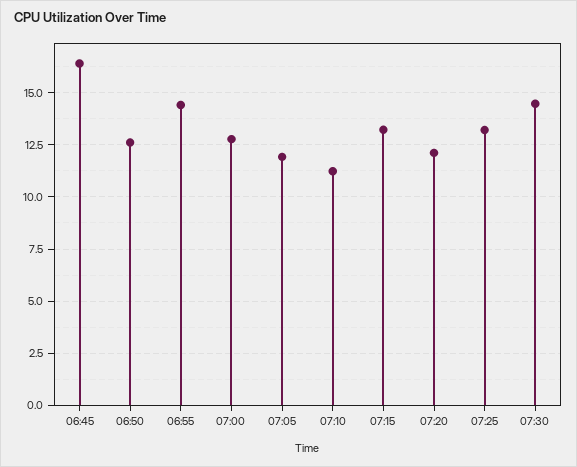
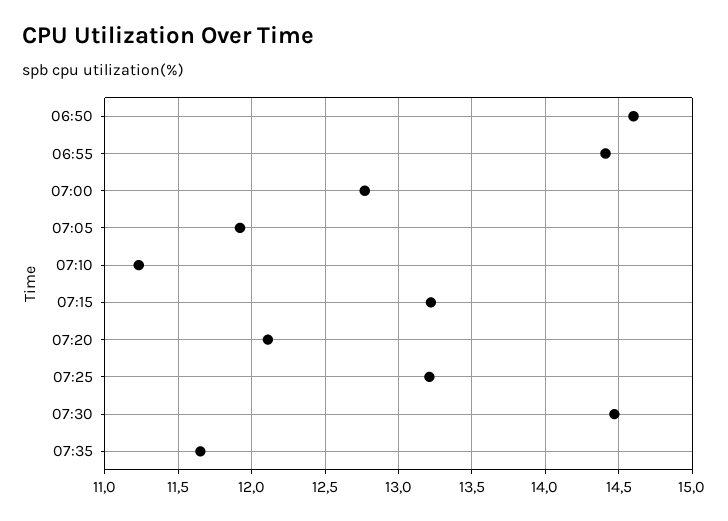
06:45: 16.5 -> none
06:50: 12.5 -> 14.6
07:35: none -> 11.65

